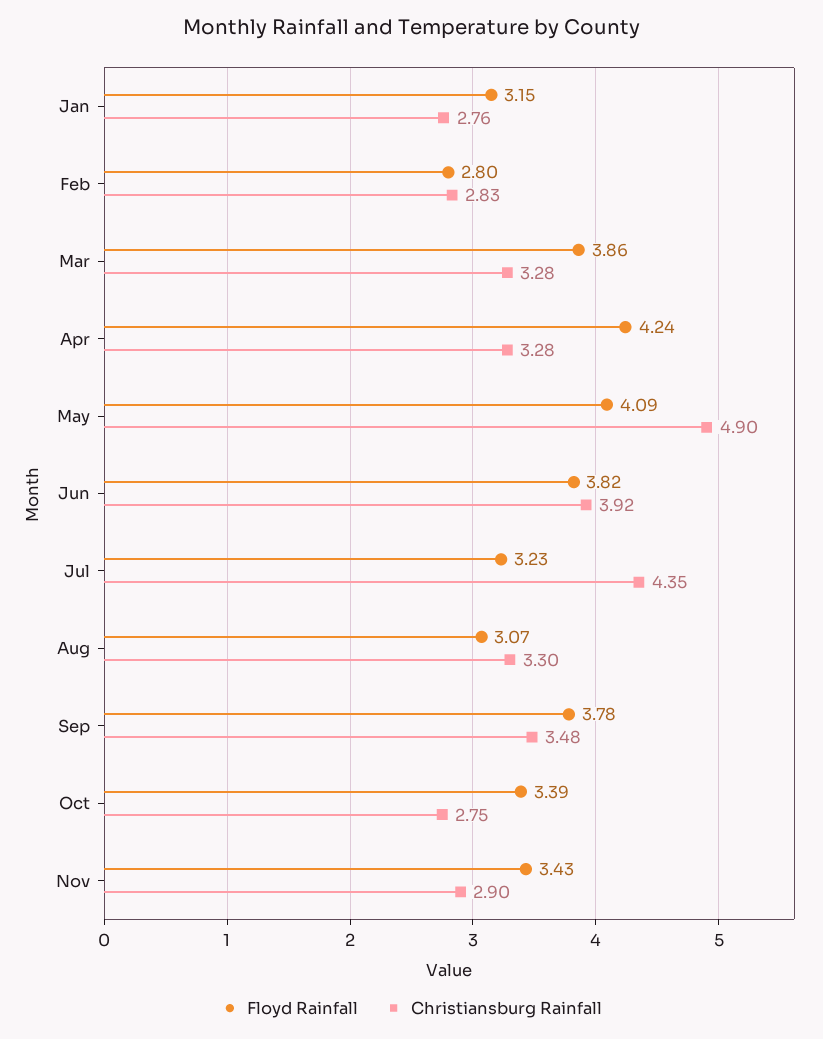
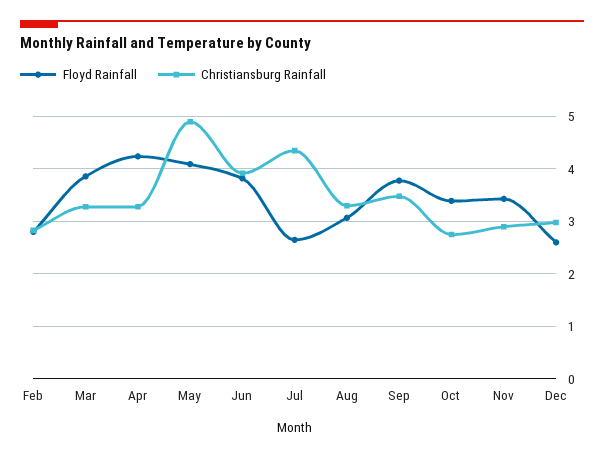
Floyd Rainfall, Jan: 3.15 -> none
Christiansburg Rainfall, Jan: 2.76 -> none
Floyd Rainfall, Jul: 3.23 -> 2.6
Floyd Rainfall, Dec: none -> 2.6
Christiansburg Rainfall, Dec: none -> 3

